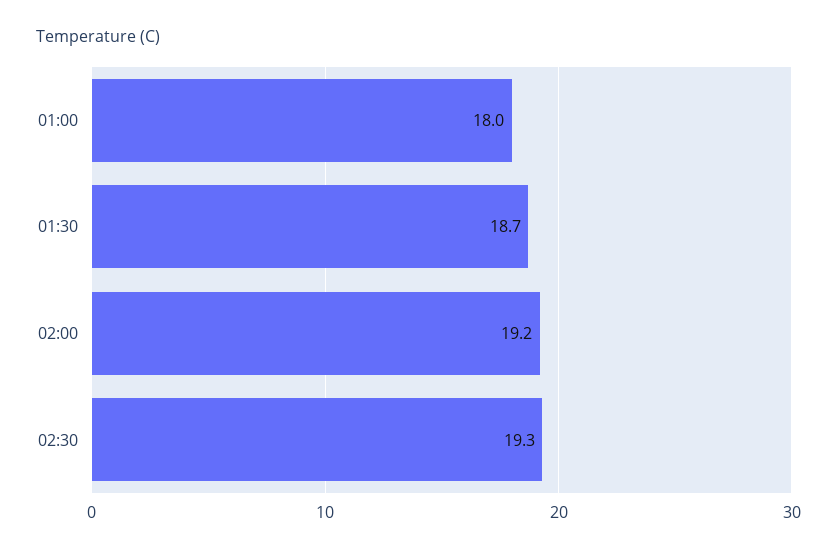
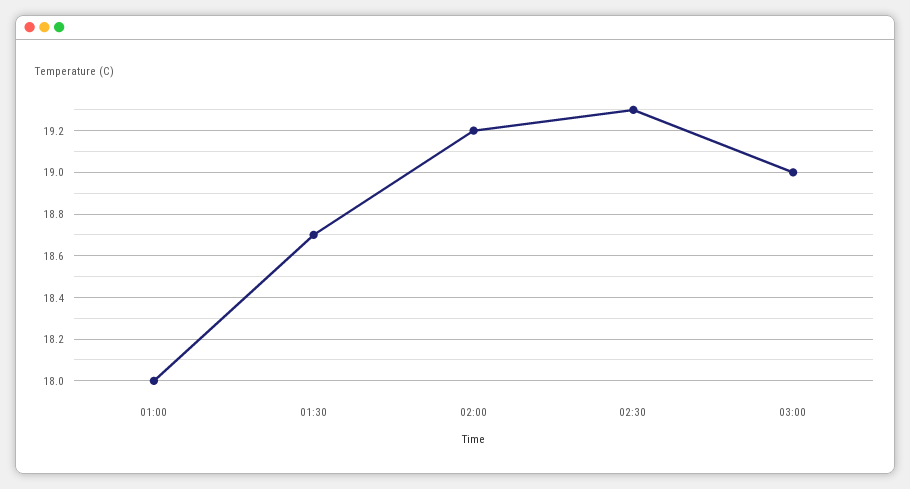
03:00: none -> 19

